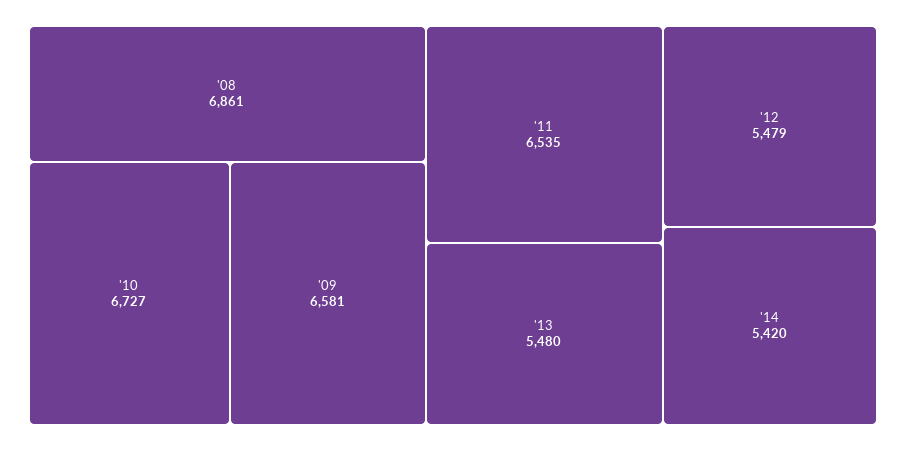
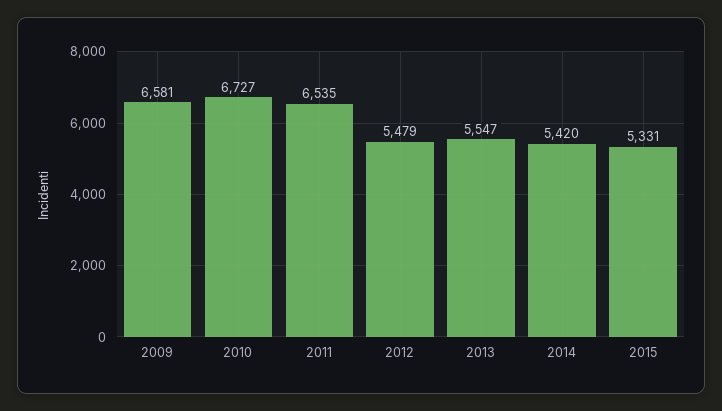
'08: 6861 -> none
'13: 5480 -> 5547
2015: none -> 5331

